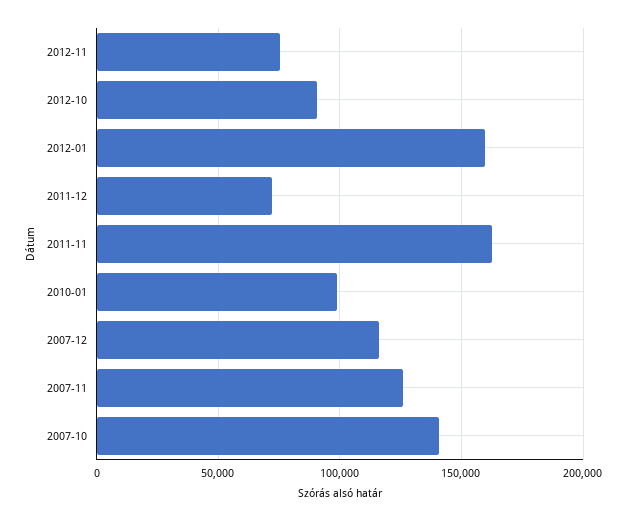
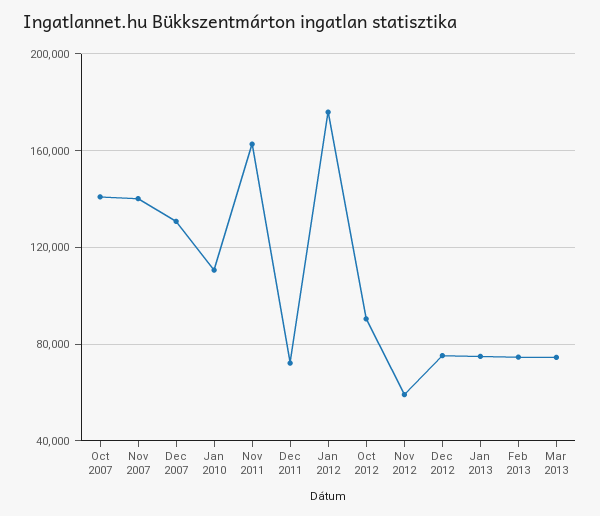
2012-11: 75000 -> 60000
2012-01: 160000 -> 175000
2010-01: 100000 -> 110000
2007-12: 115000 -> 130000
2007-11: 125000 -> 140000
Dec 2012: none -> 75000
Jan 2013: none -> 75000
Feb 2013: none -> 75000
Mar 2013: none -> 75000

